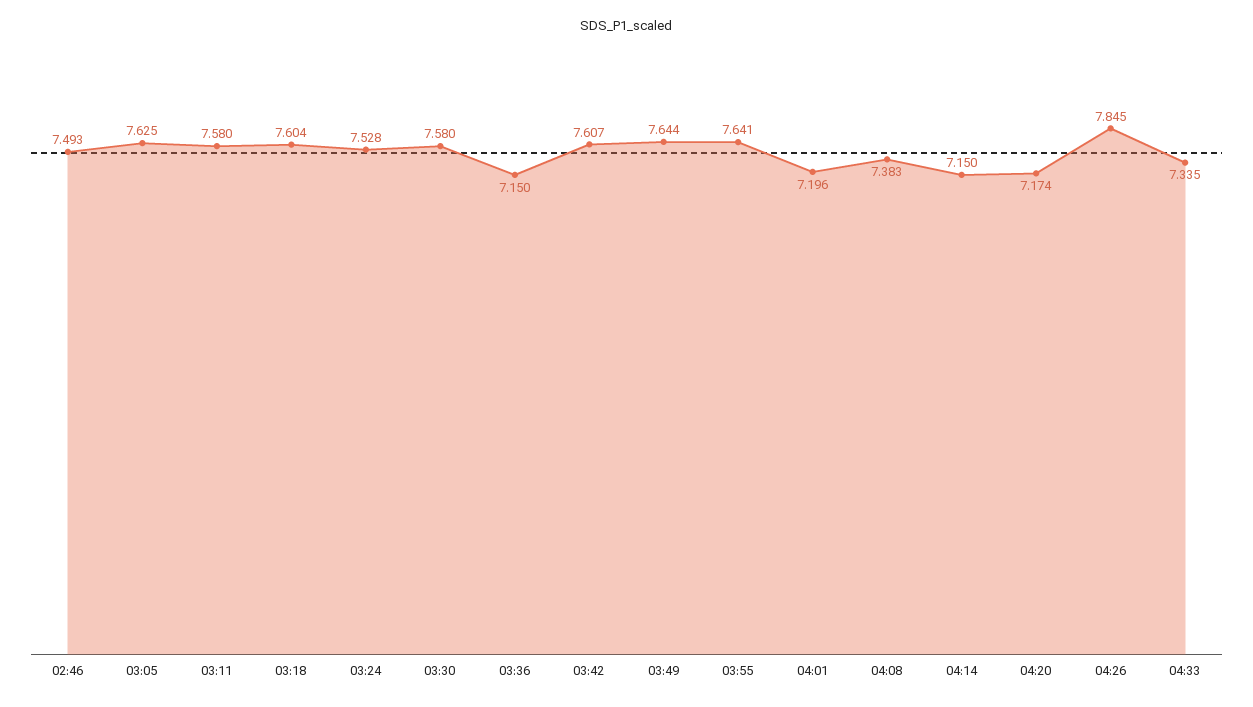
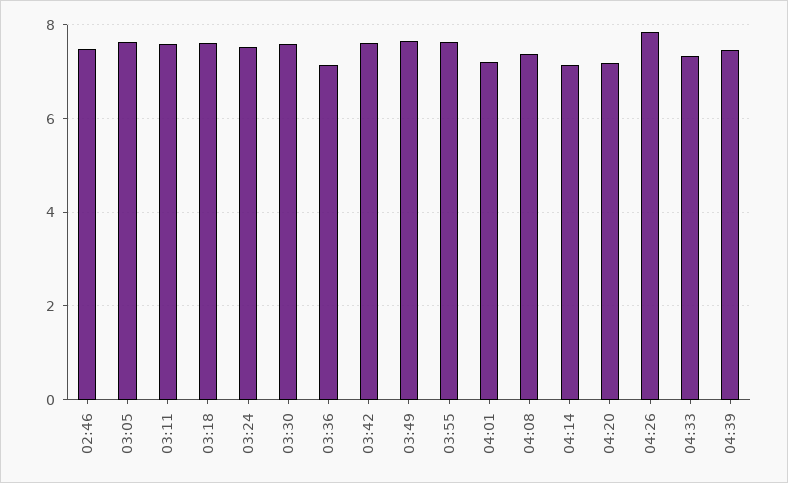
04:39: none -> 7.4

